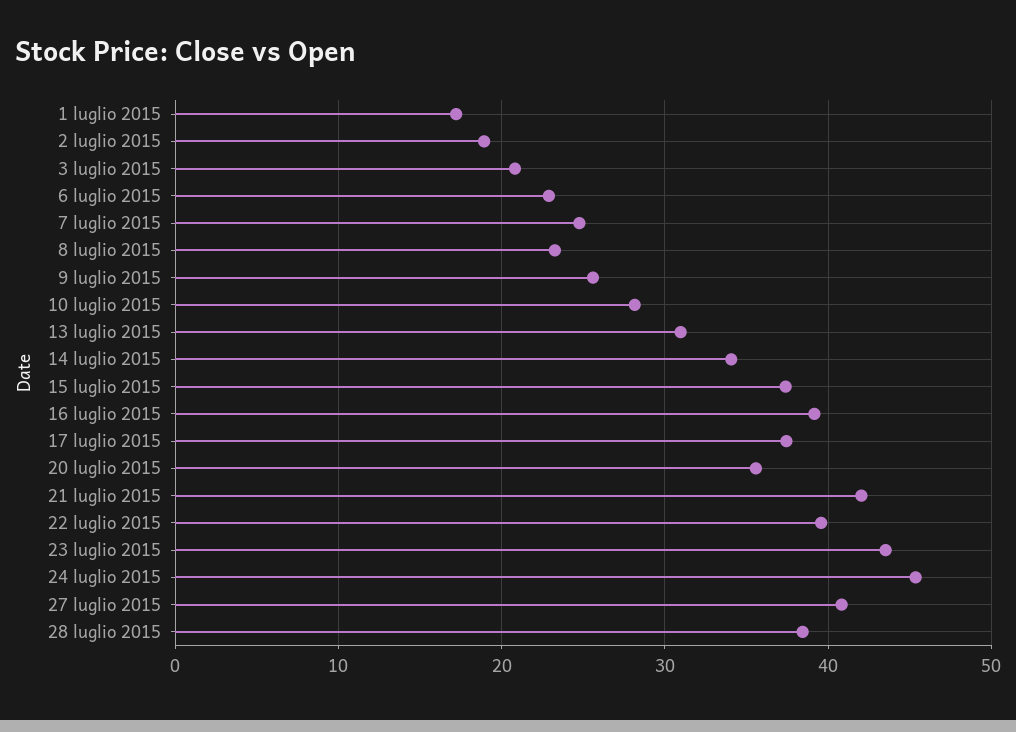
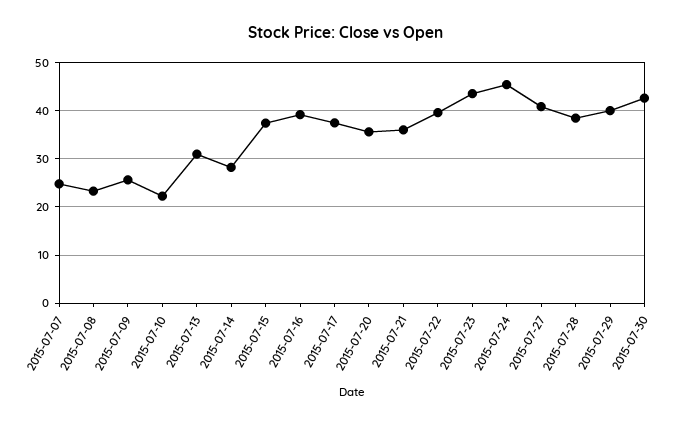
1 luglio 2015: 17 -> none
2 luglio 2015: 19 -> none
3 luglio 2015: 21 -> none
6 luglio 2015: 23 -> none
10 luglio 2015: 28 -> 22
14 luglio 2015: 34 -> 28
21 luglio 2015: 42 -> 36
2015-07-29: none -> 40
2015-07-30: none -> 42

